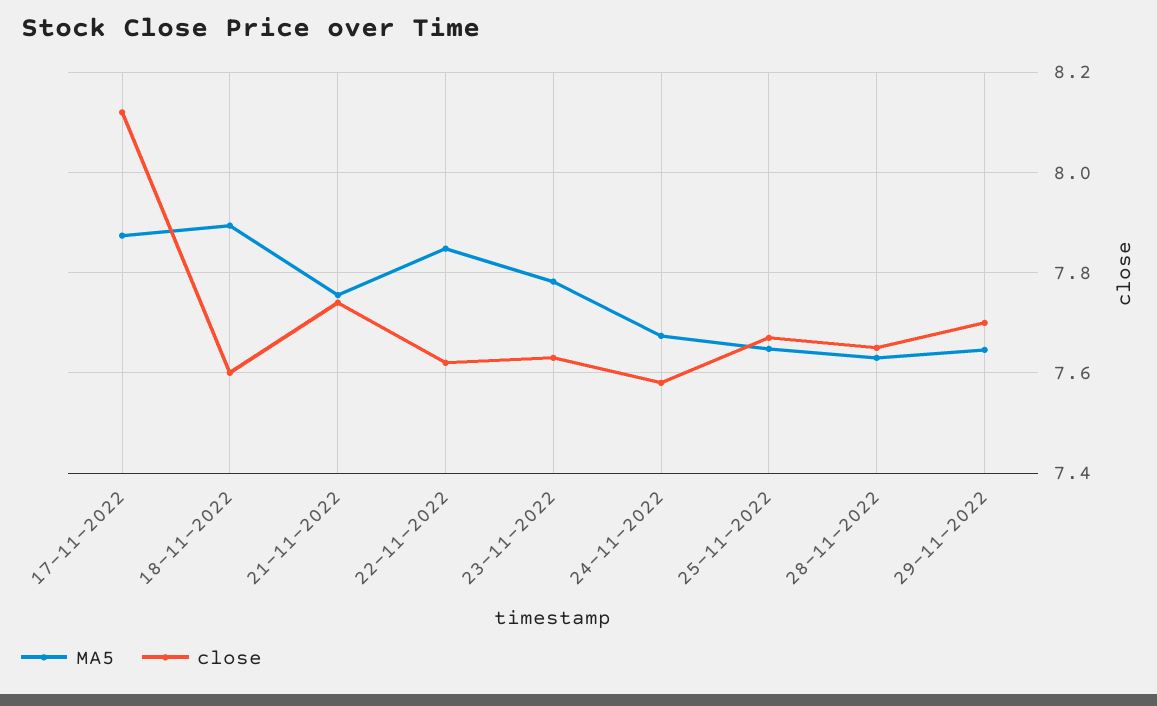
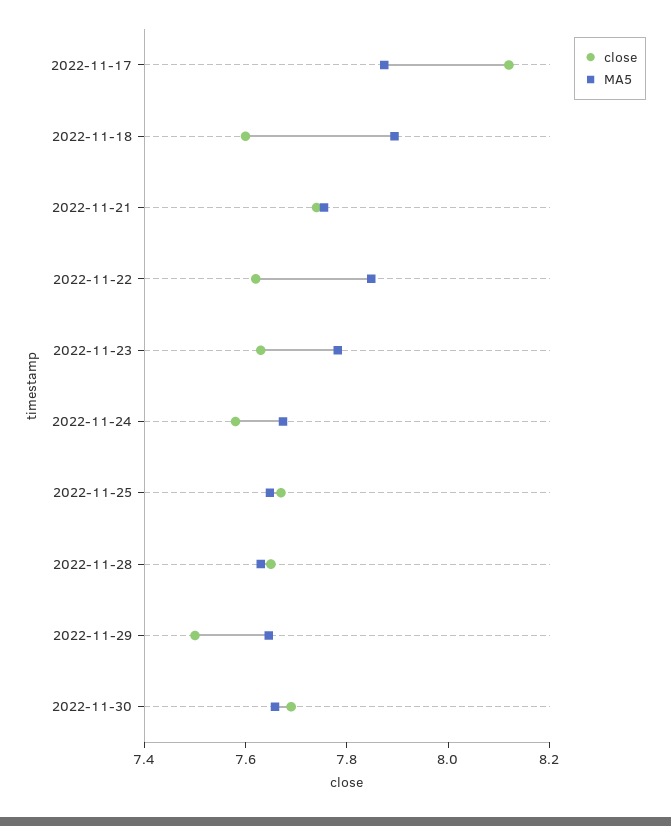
close, 29-11-2022: 7.7 -> 7.5
close, 2022-11-30: none -> 7.7
MA5, 2022-11-30: none -> 7.65

